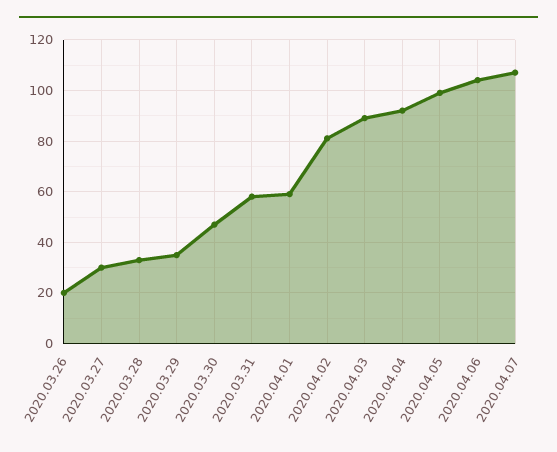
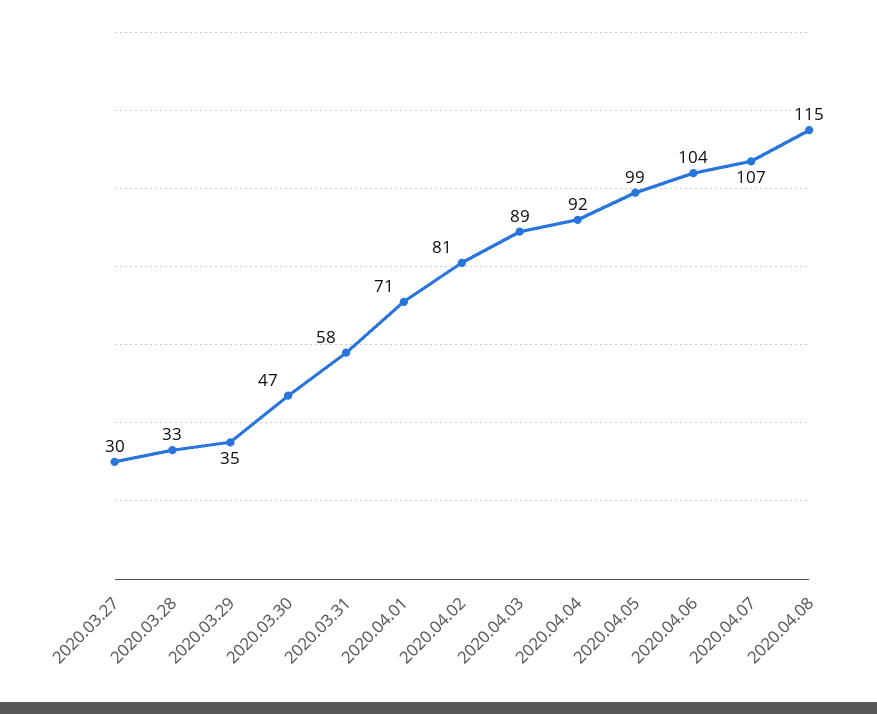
2020.03.26: 20 -> none
2020.04.01: 60 -> 71
2020.04.08: none -> 115

